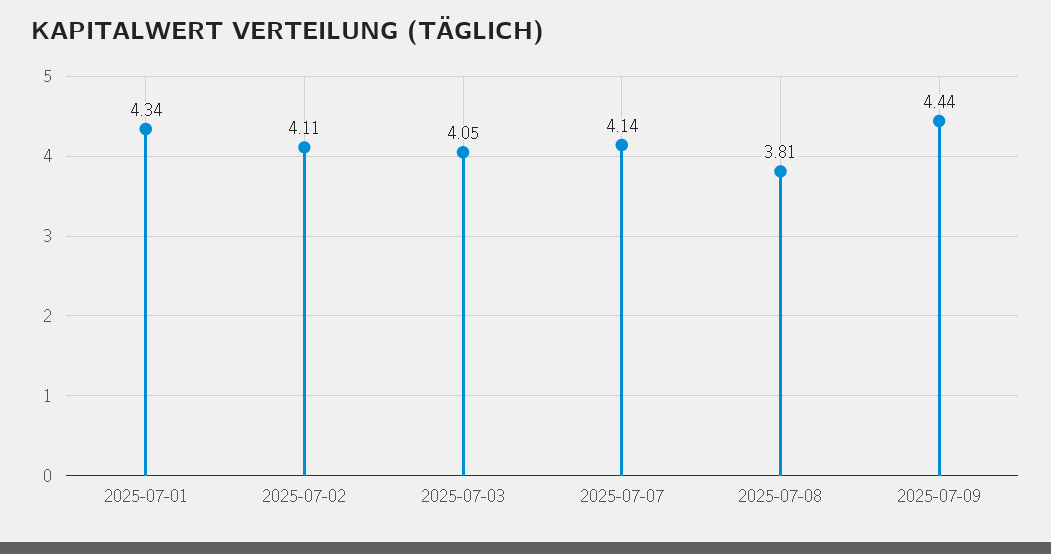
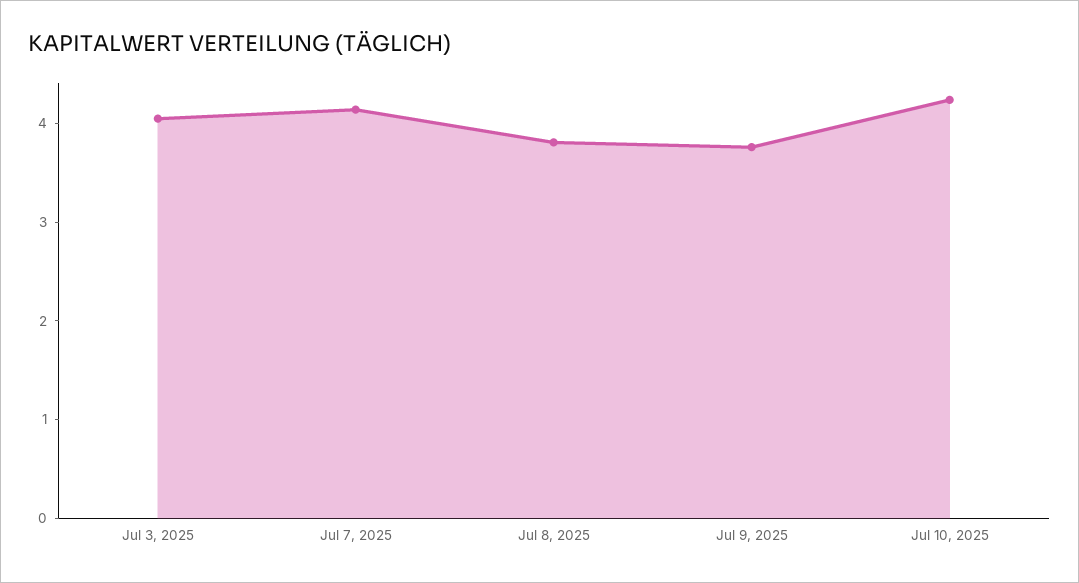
2025-07-01: 4.34 -> none
2025-07-02: 4.11 -> none
2025-07-09: 4.44 -> 3.8
Jul 10, 2025: none -> 4.2

